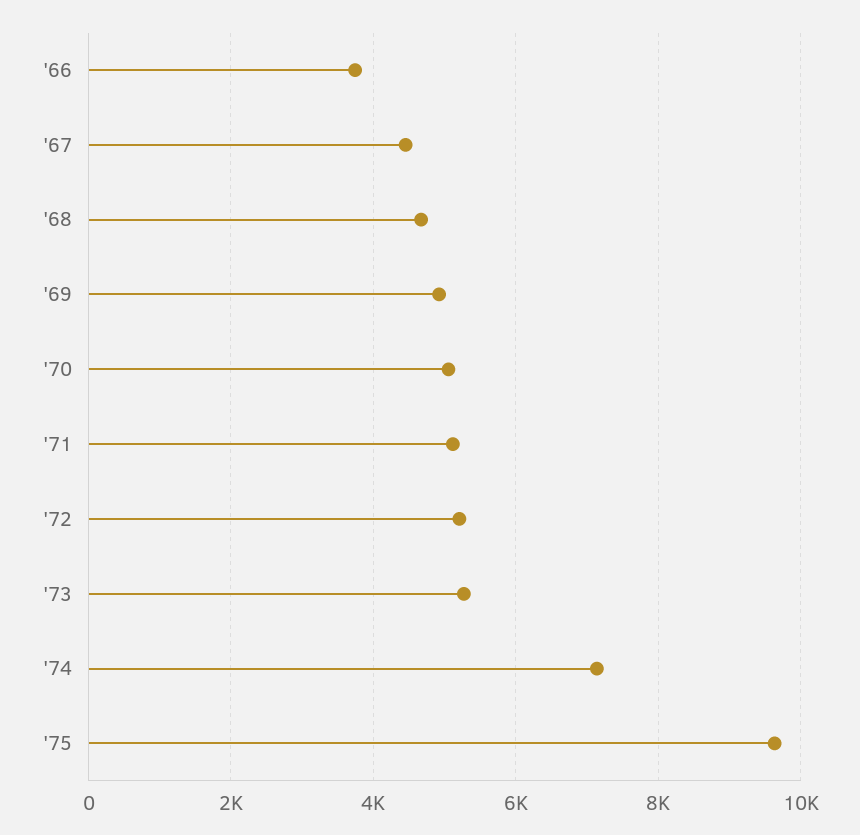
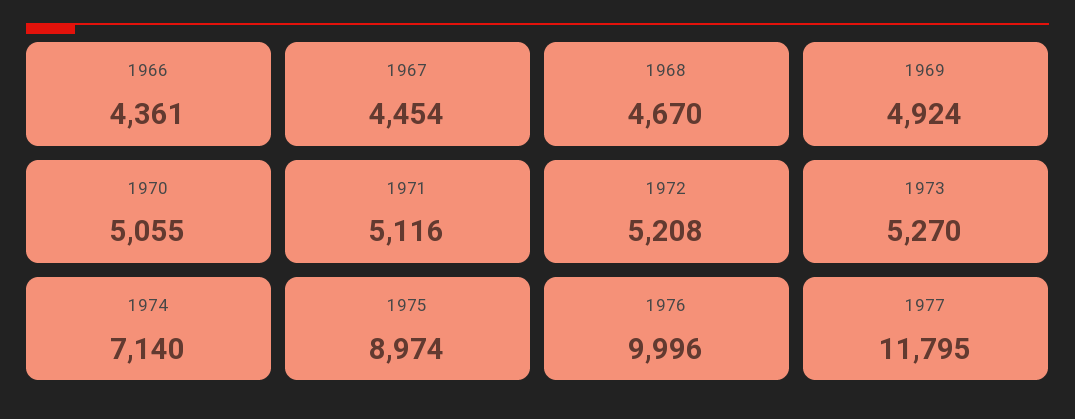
'66: 3800 -> 4361
'75: 9600 -> 8974
1976: none -> 9996
1977: none -> 11795

